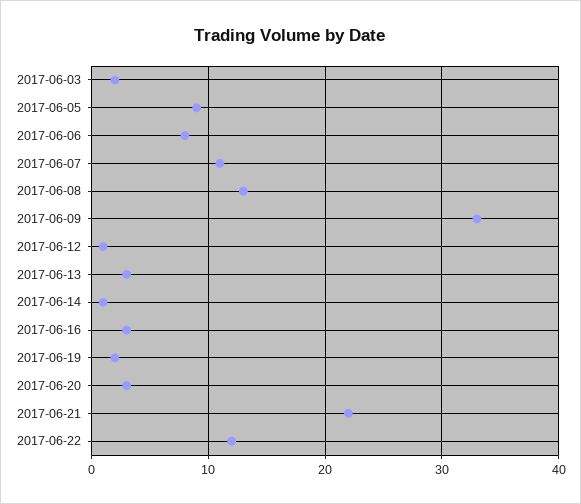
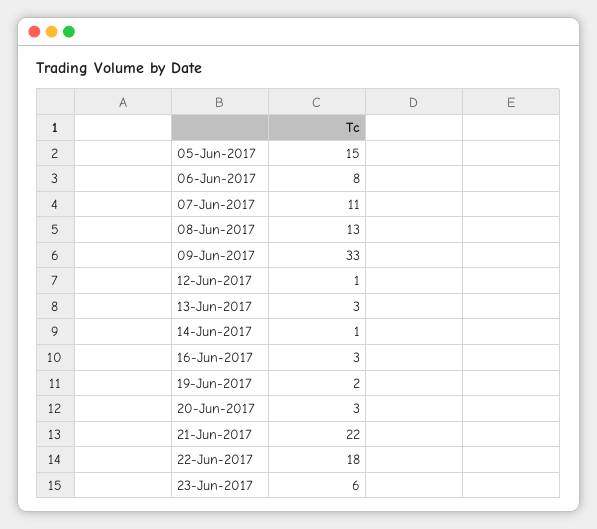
2017-06-03: 2 -> none
2017-06-05: 9 -> 15
2017-06-22: 12 -> 18
23-Jun-2017: none -> 6

